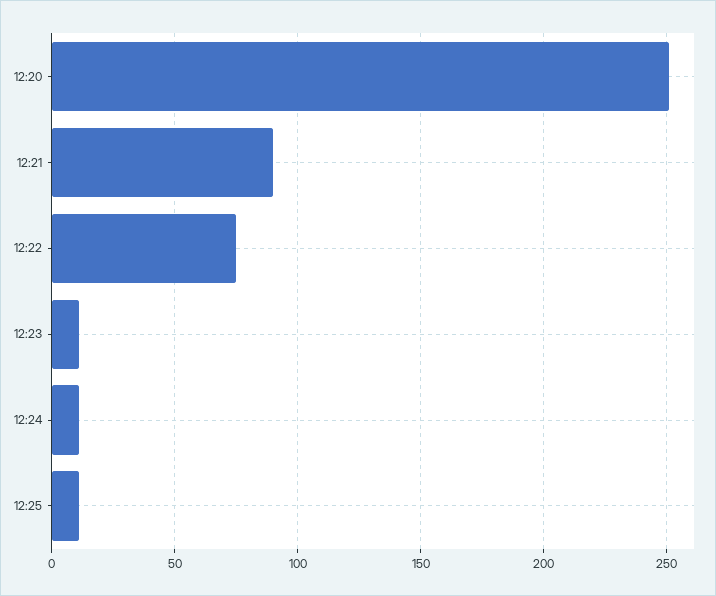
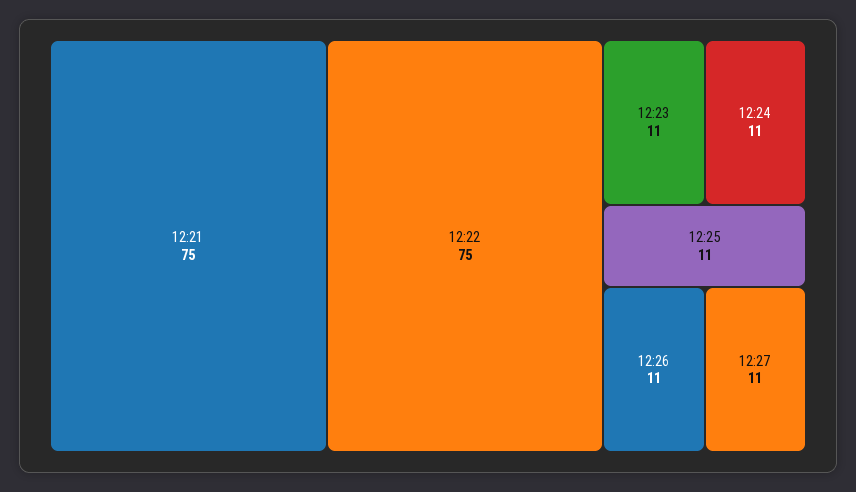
12:20: 250 -> none
12:21: 90 -> 75
12:26: none -> 11
12:27: none -> 11

